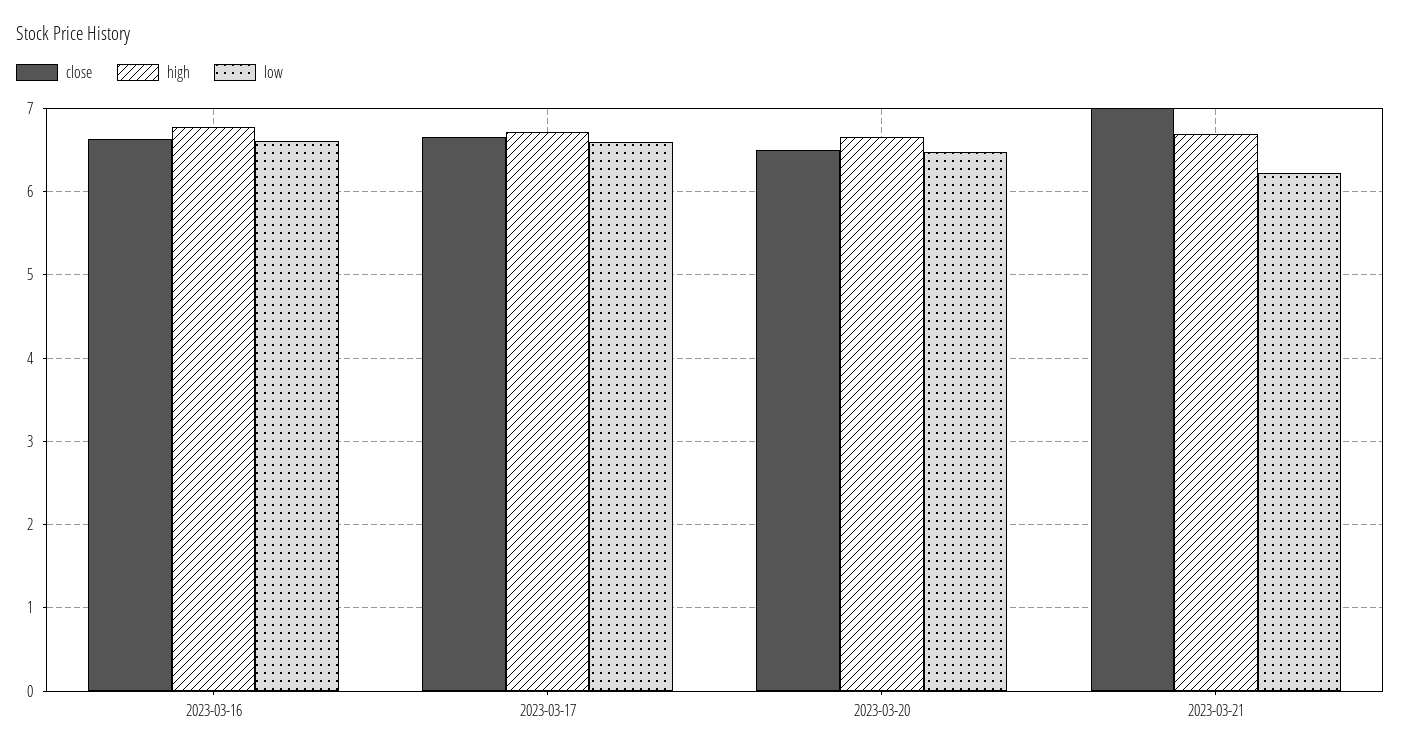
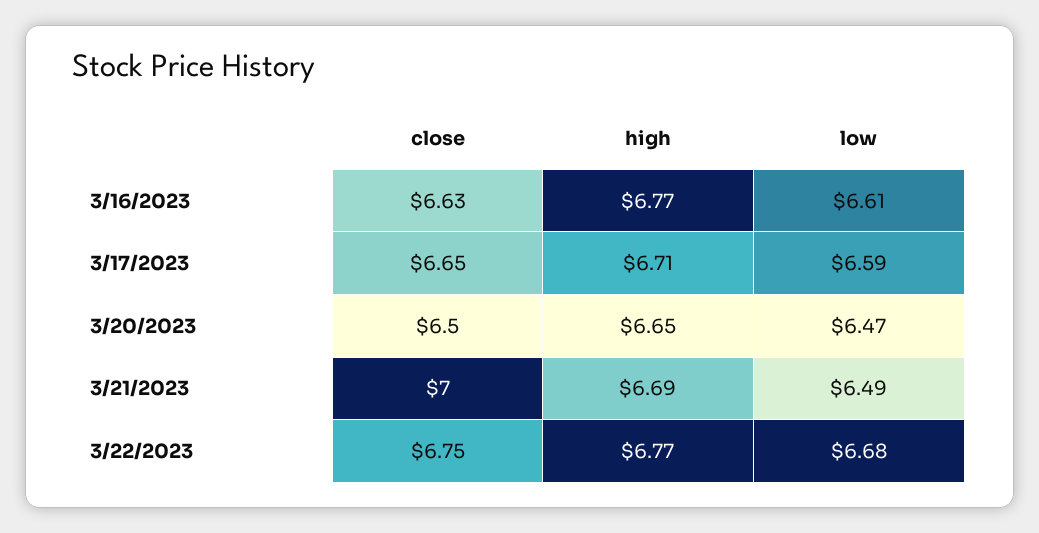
low, 2023-03-21: 6.2 -> 6.49
close, 3/22/2023: none -> 6.75
high, 3/22/2023: none -> 6.77
low, 3/22/2023: none -> 6.68

